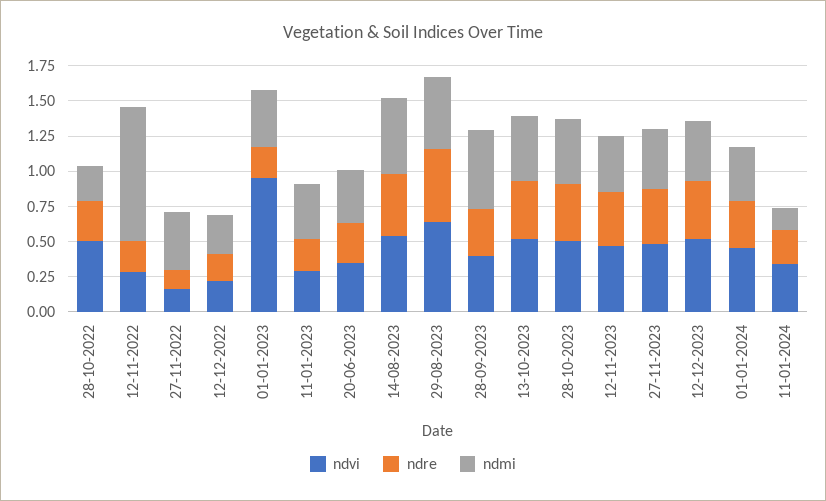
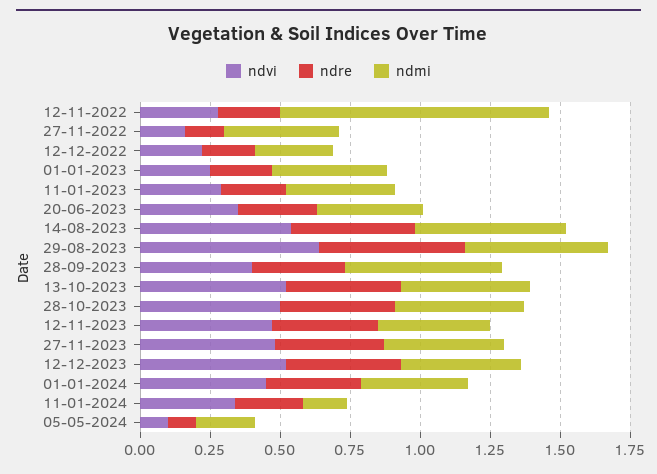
ndvi, 28-10-2022: 0.5 -> none
ndre, 28-10-2022: 0.25 -> none
ndmi, 28-10-2022: 0.25 -> none
ndvi, 01-01-2023: 1 -> 0.25
ndvi, 05-05-2024: none -> 0.1
ndre, 05-05-2024: none -> 0.1
ndmi, 05-05-2024: none -> 0.2

